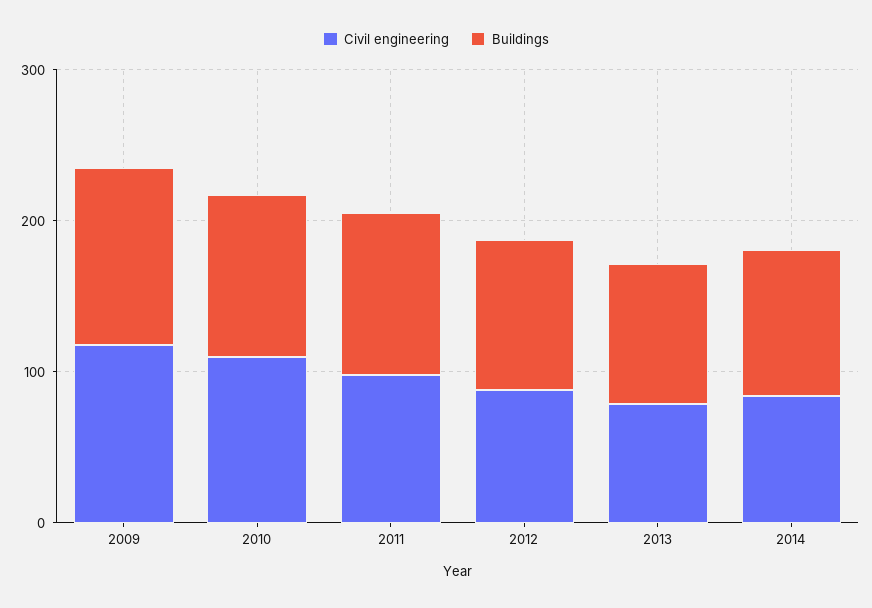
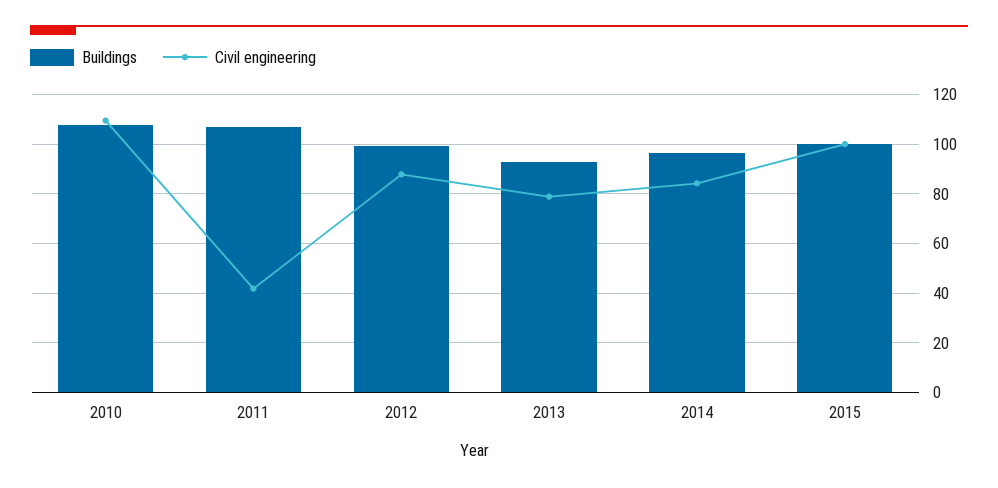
Civil engineering, 2009: 120 -> none
Buildings, 2009: 120 -> none
Civil engineering, 2011: 100 -> 42.5
Buildings, 2015: none -> 100
Civil engineering, 2015: none -> 100

